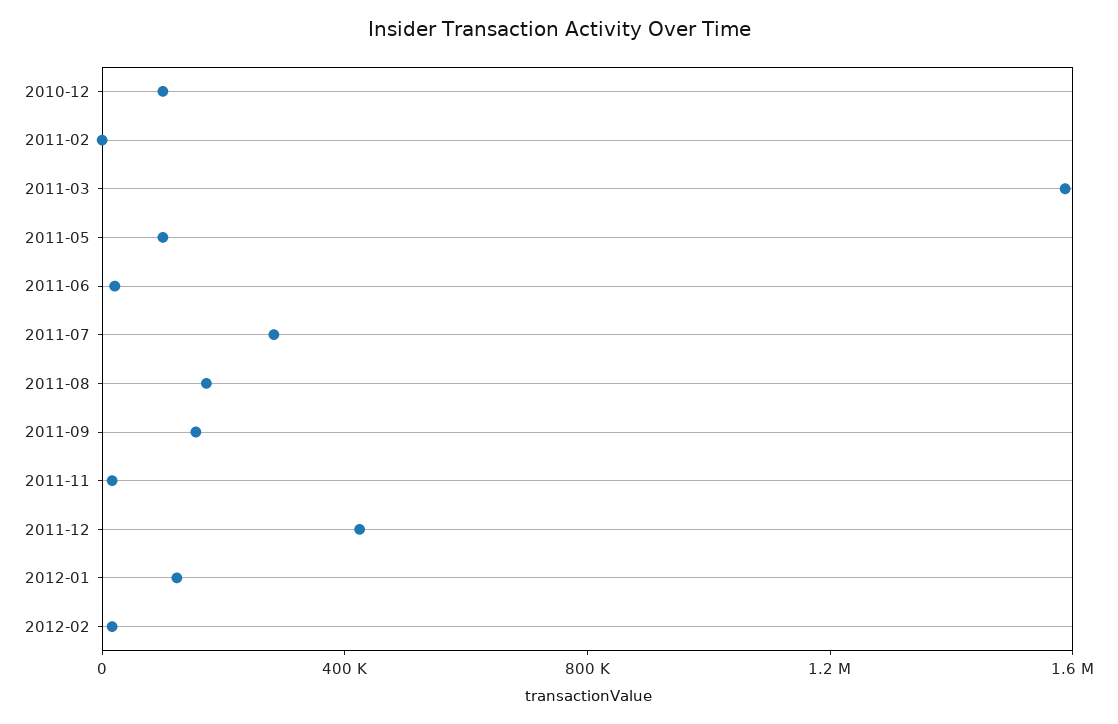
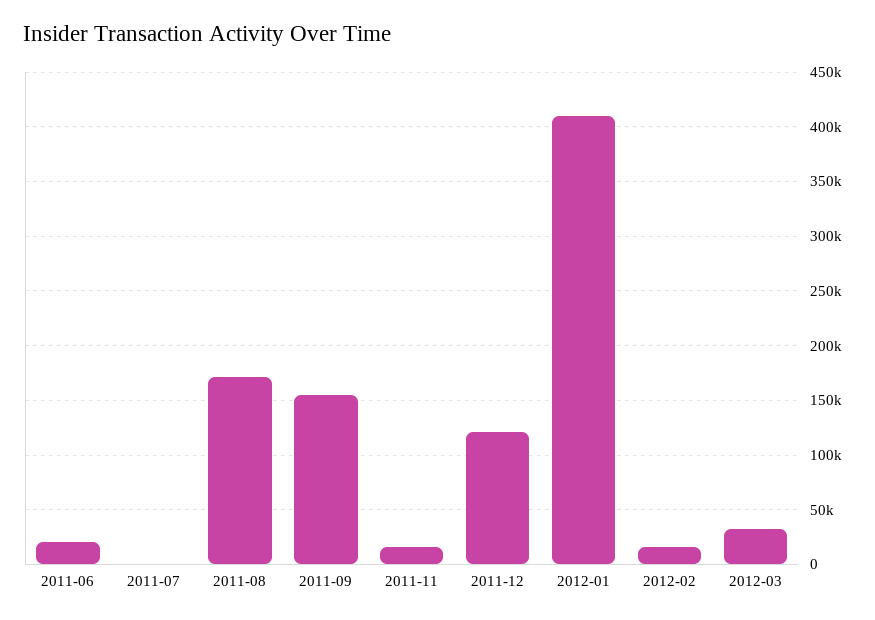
2010-12: 100000 -> none
2011-02: 0 -> none
2011-03: 1600000 -> none
2011-05: 100000 -> none
2011-07: 300000 -> 0
2011-12: 400000 -> 120000
2012-01: 100000 -> 410000
2012-03: none -> 30000

